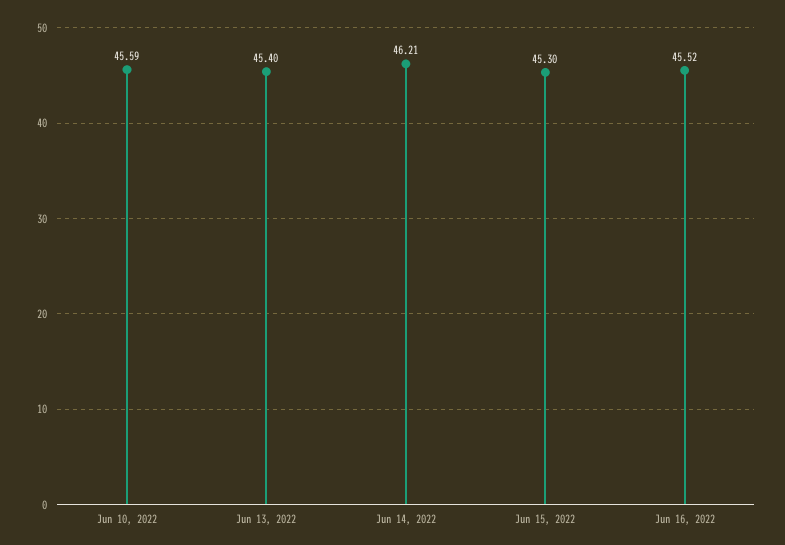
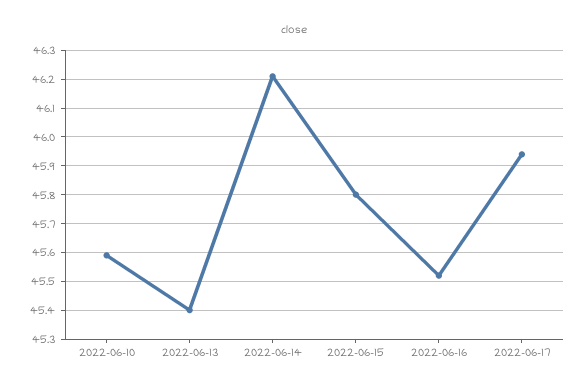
Jun 15, 2022: 45.3 -> 45.8
2022-06-17: none -> 45.95

